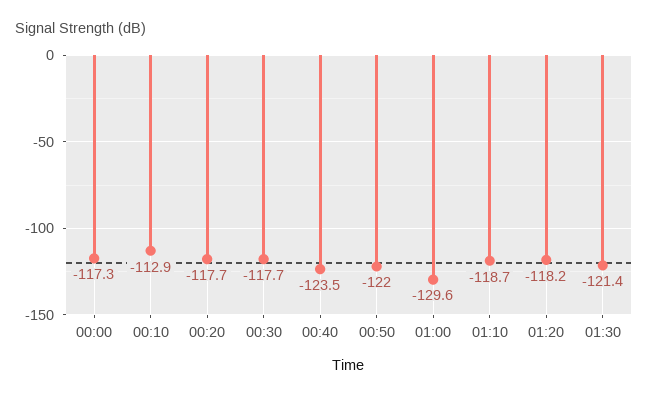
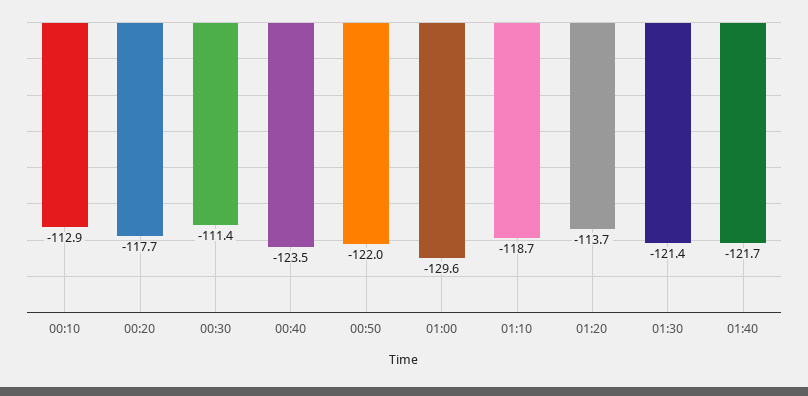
00:00: -117.3 -> none
00:30: -117.7 -> -111.4
01:20: -118.2 -> -113.7
01:40: none -> -121.7

